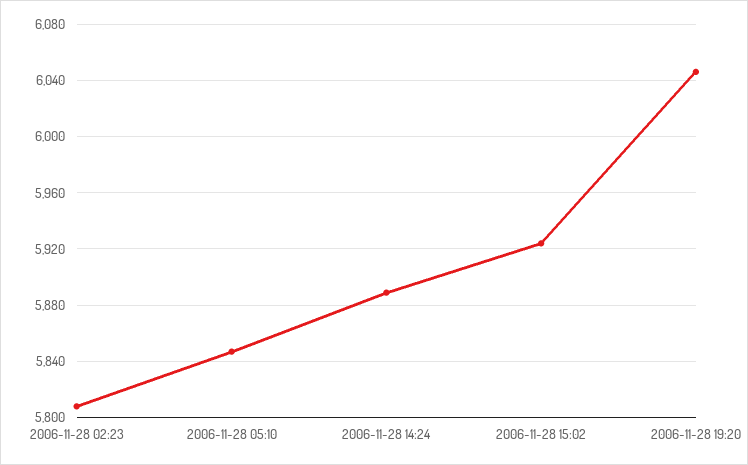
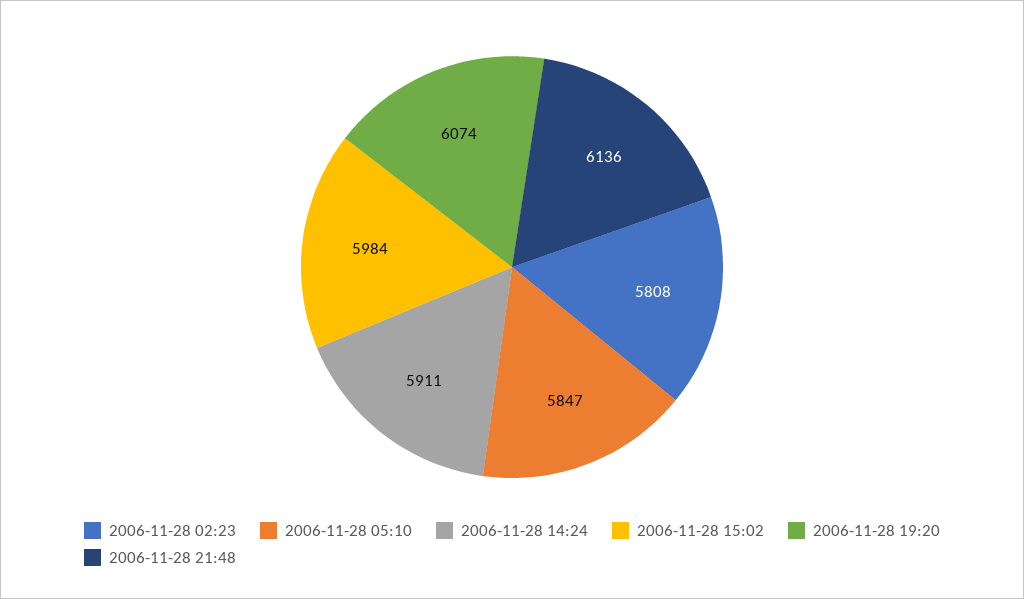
2006-11-28 14:24: 5890 -> 5911
2006-11-28 15:02: 5925 -> 5984
2006-11-28 19:20: 6045 -> 6074
2006-11-28 21:48: none -> 6136

